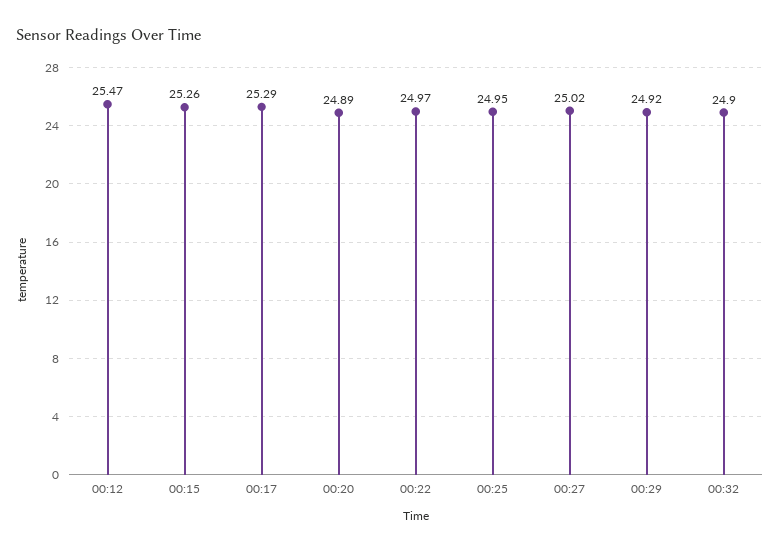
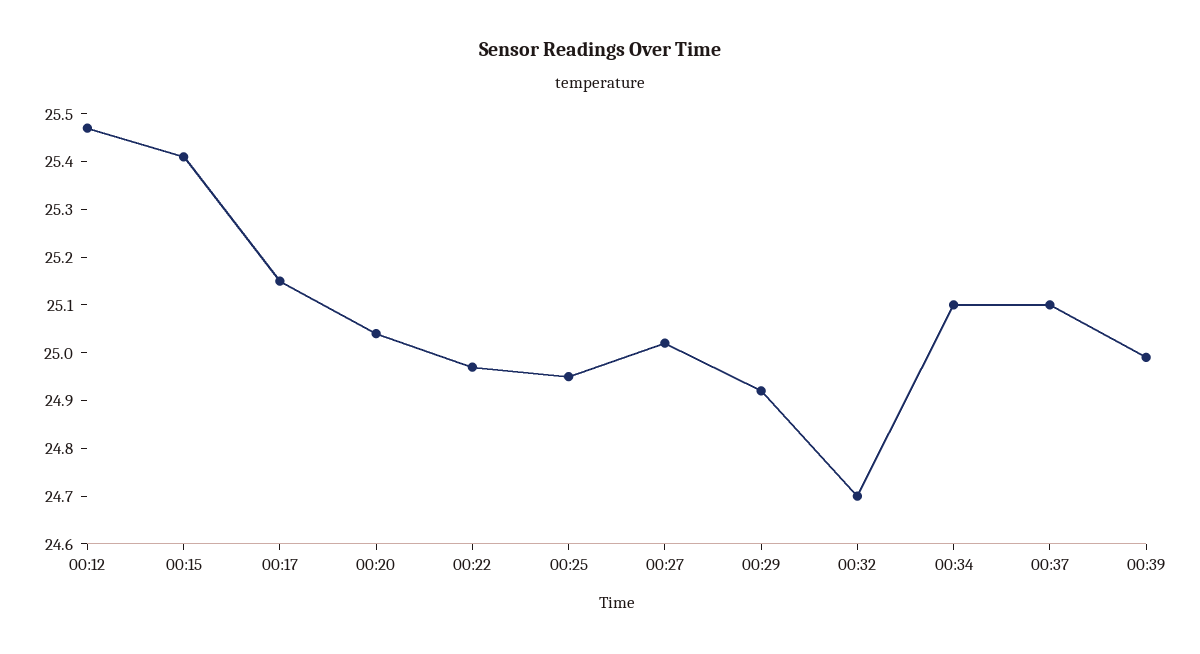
00:15: 25.26 -> 25.4
00:17: 25.29 -> 25.15
00:20: 24.89 -> 25.05
00:32: 24.9 -> 24.7
00:34: none -> 25.1
00:37: none -> 25.1
00:39: none -> 25

